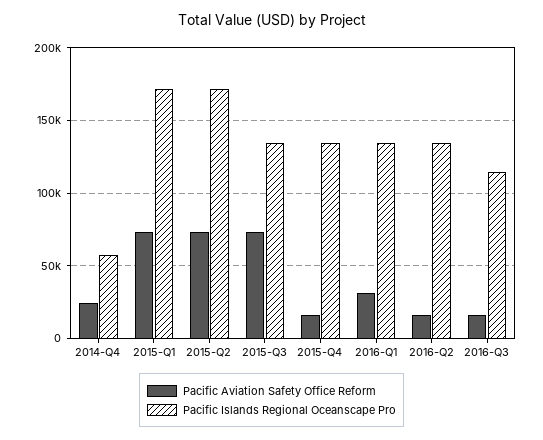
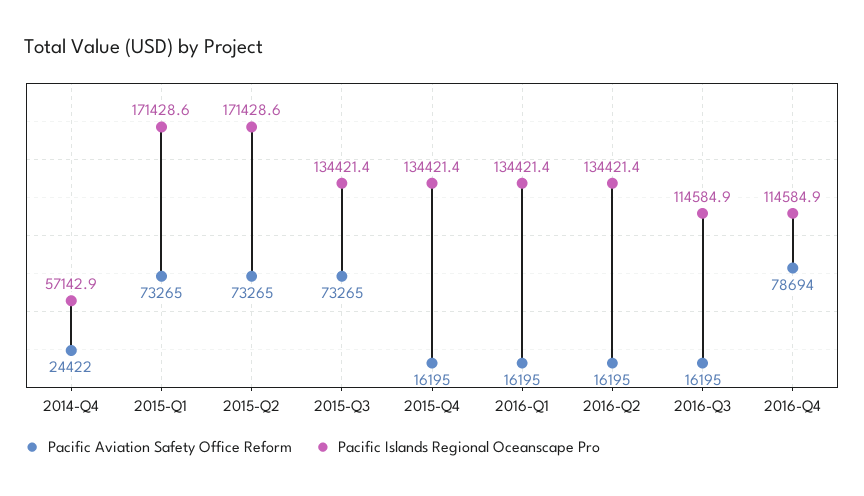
Pacific Aviation Safety Office Reform, 2016-Q1: 30000 -> 16195
Pacific Aviation Safety Office Reform, 2016-Q4: none -> 78694
Pacific Islands Regional Oceanscape Pro, 2016-Q4: none -> 114584.9

